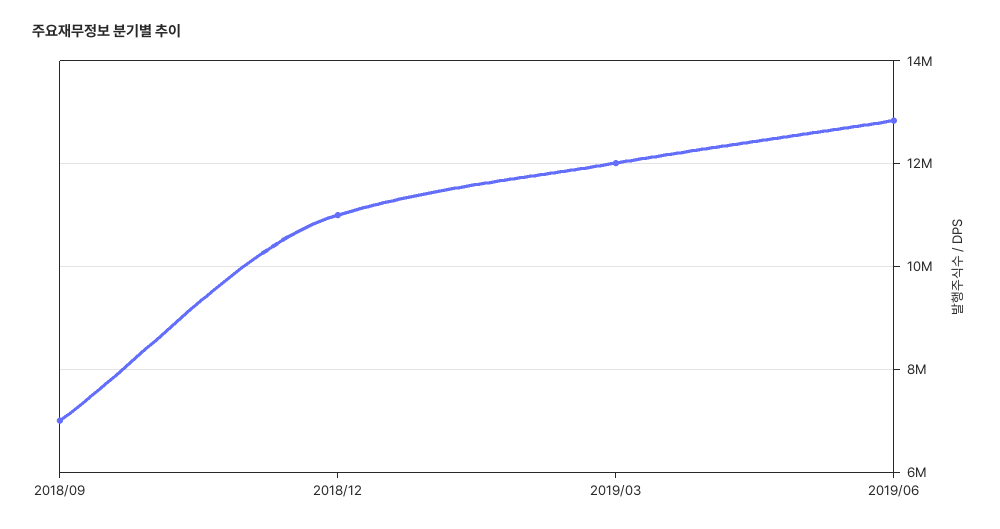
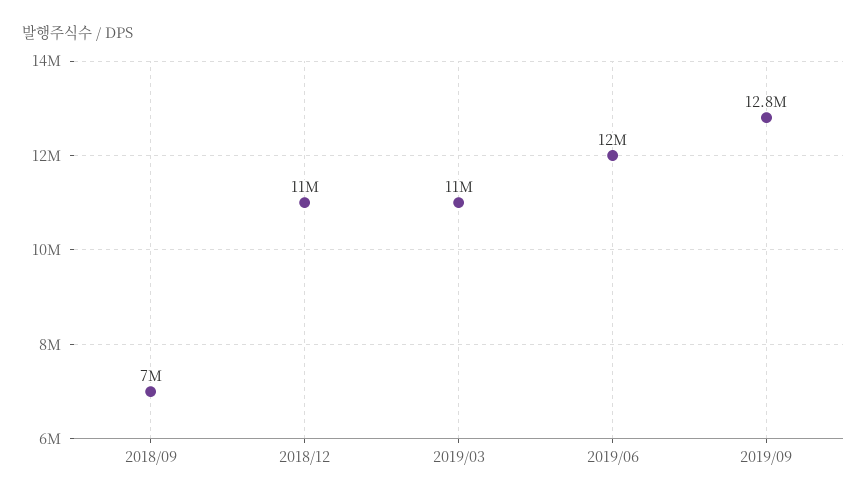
2019/03: 12000000 -> 11000000
2019/06: 12800000 -> 12000000
2019/09: none -> 12800000

